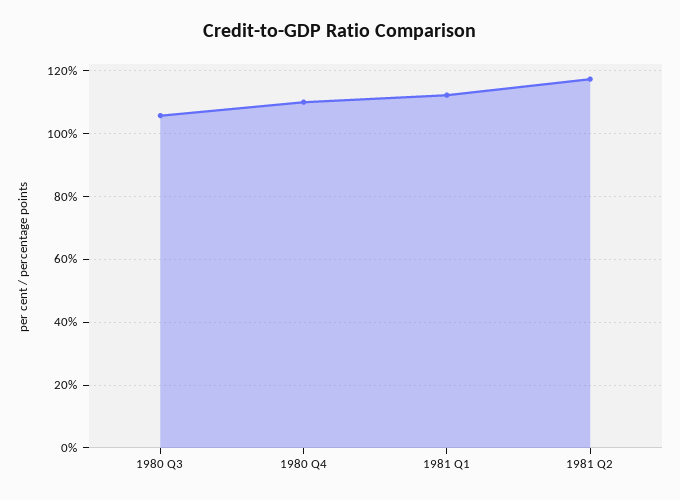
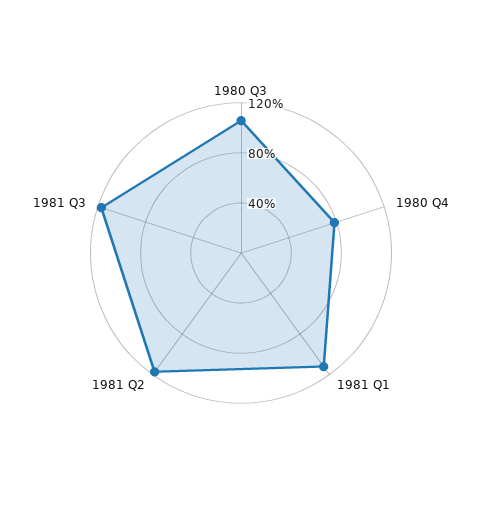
1980 Q4: 110 -> 80
1981 Q3: none -> 120

